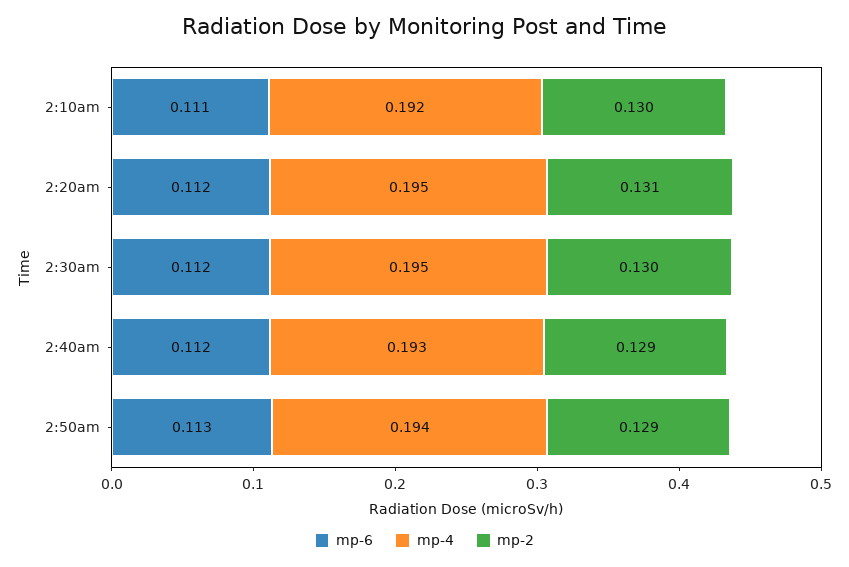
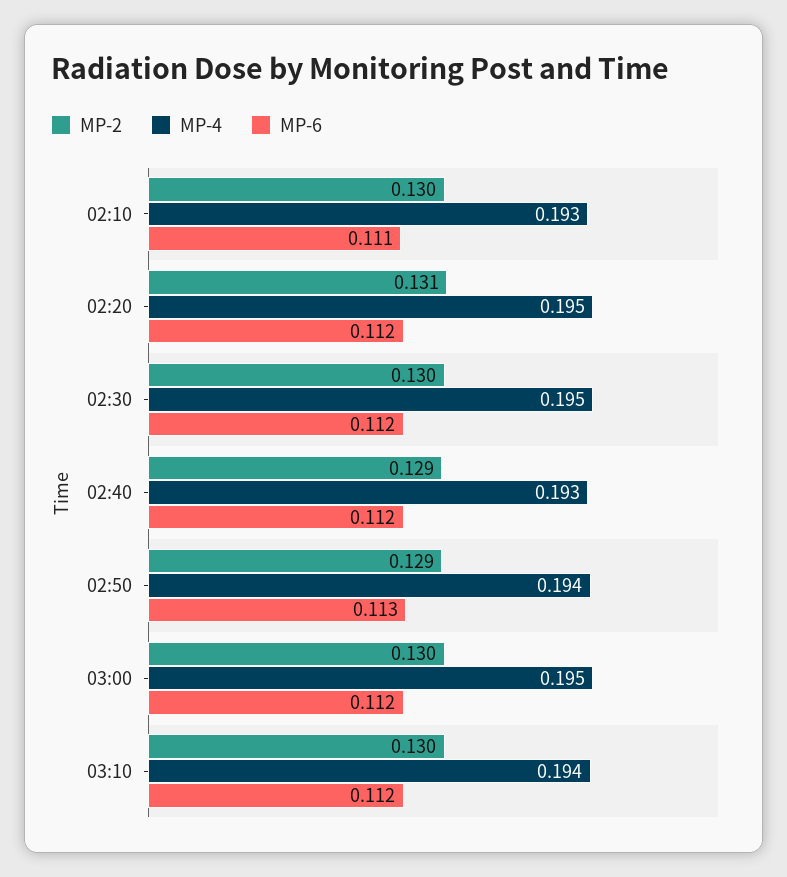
mp-4, 2:10am: 0.192 -> 0.193
mp-2, 03:00: none -> 0.13
mp-4, 03:00: none -> 0.195
mp-6, 03:00: none -> 0.112
mp-2, 03:10: none -> 0.13
mp-4, 03:10: none -> 0.194
mp-6, 03:10: none -> 0.112

